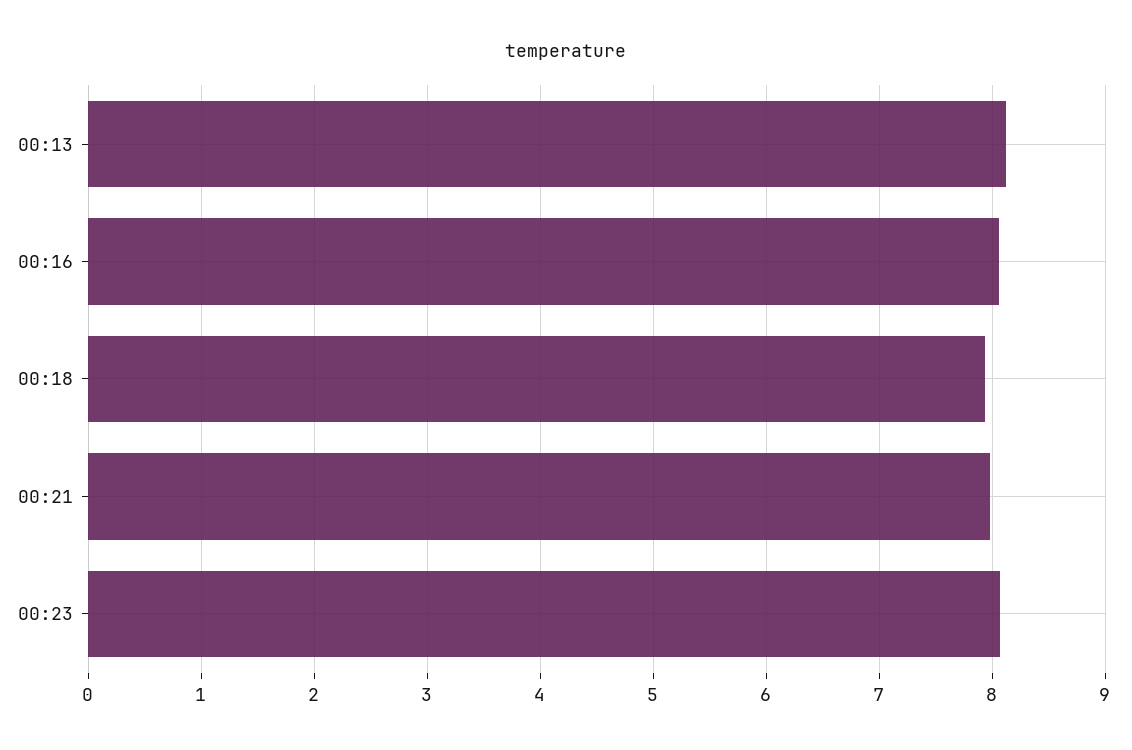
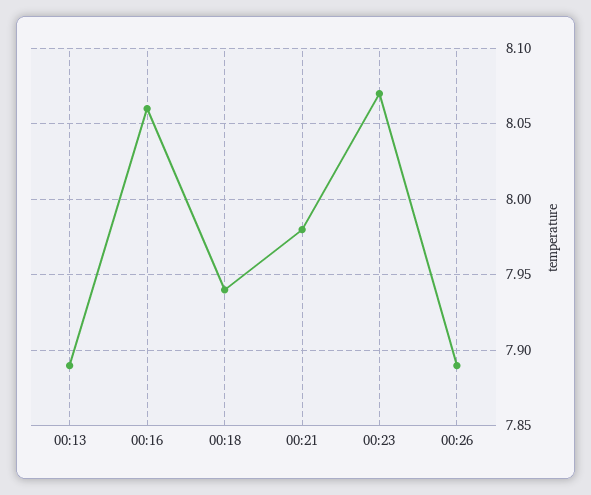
00:13: 8.1 -> 7.89
00:26: none -> 7.89

